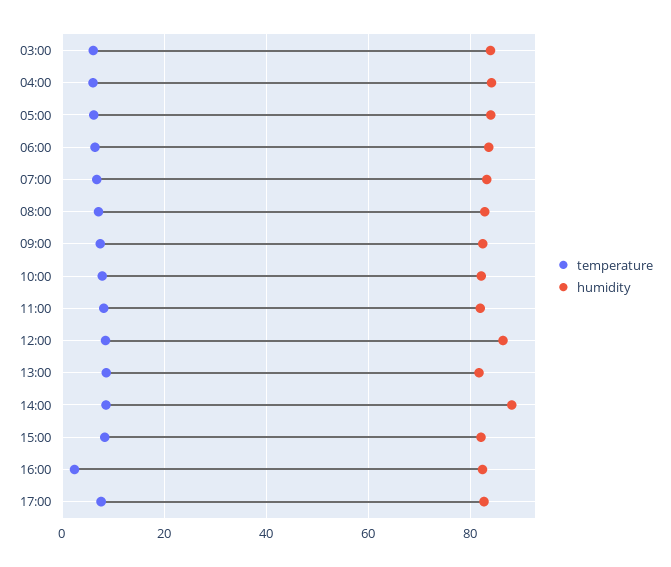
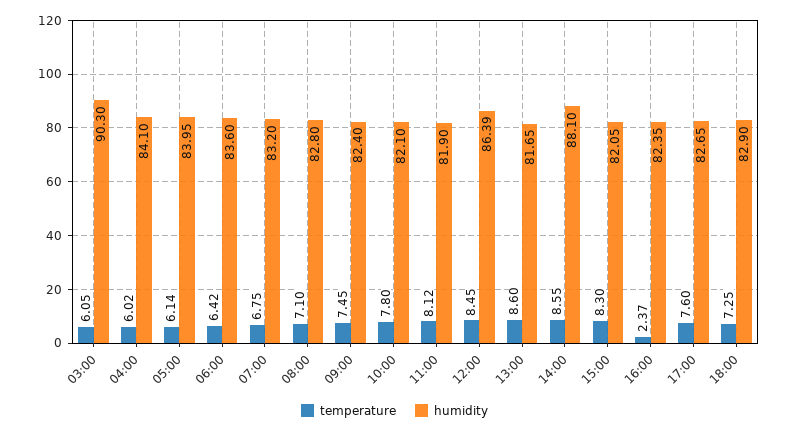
humidity, 03:00: 84 -> 90.3
temperature, 18:00: none -> 7.25
humidity, 18:00: none -> 82.9

